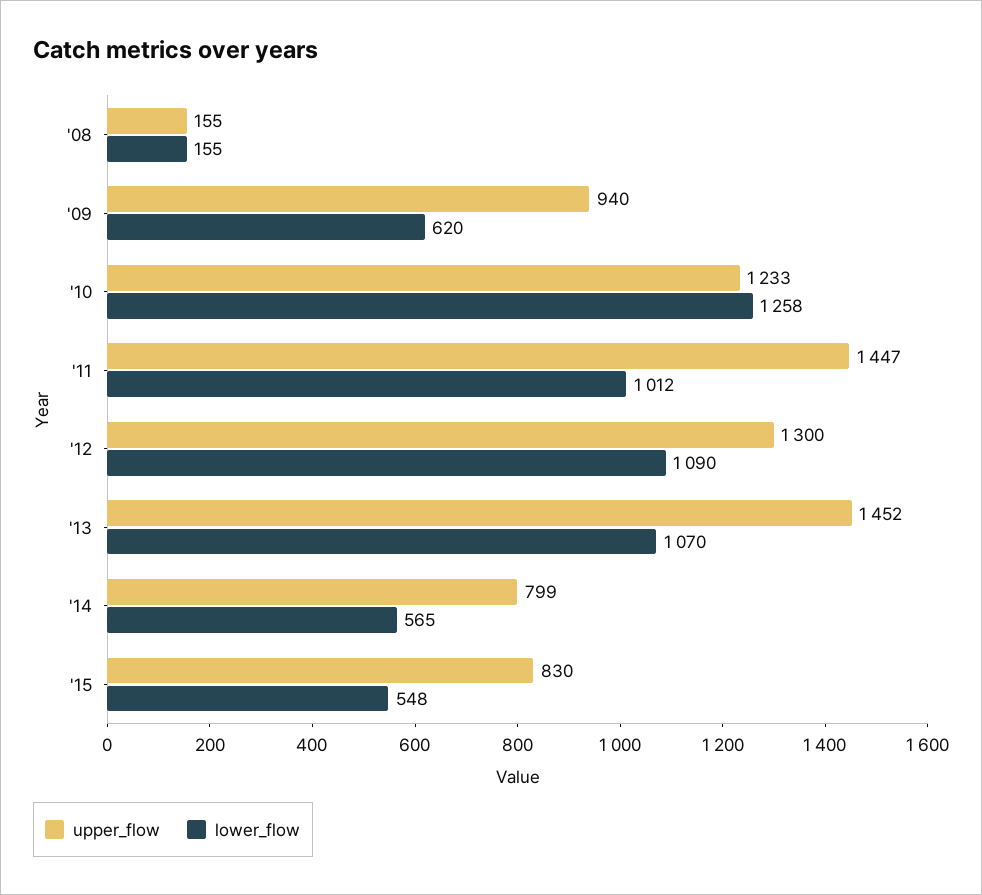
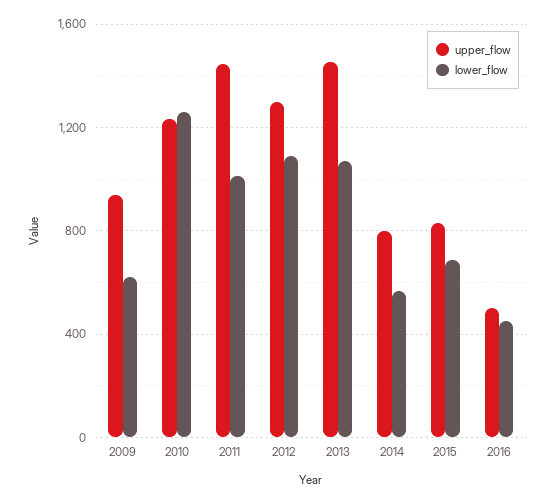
upper_flow, '08: 155 -> none
lower_flow, '08: 155 -> none
lower_flow, '15: 548 -> 700
upper_flow, 2016: none -> 500
lower_flow, 2016: none -> 450

